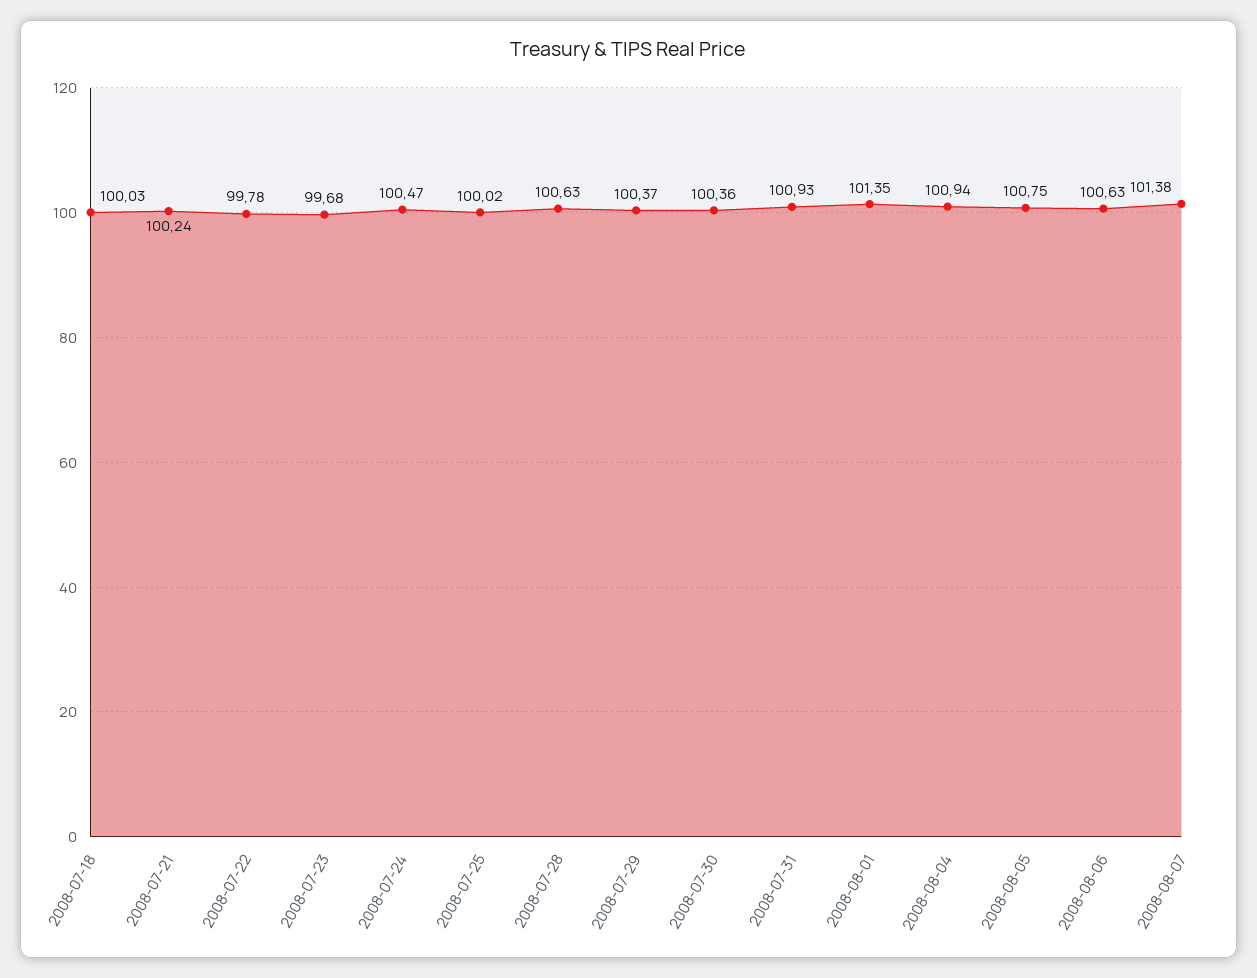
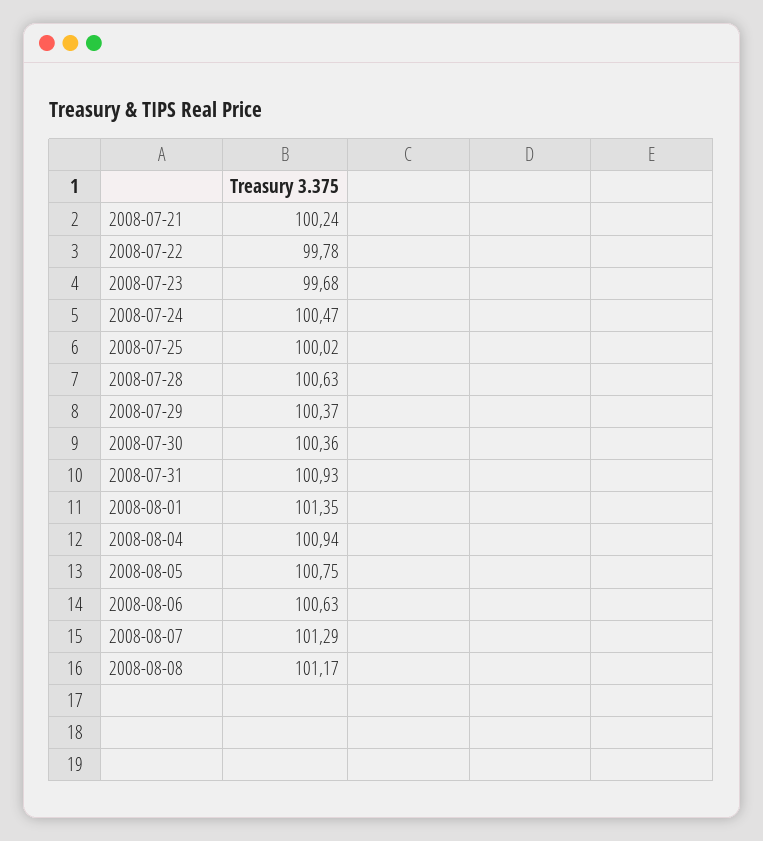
2008-07-18: 100.03 -> none
2008-08-07: 101.38 -> 101.29
2008-08-08: none -> 101.17

